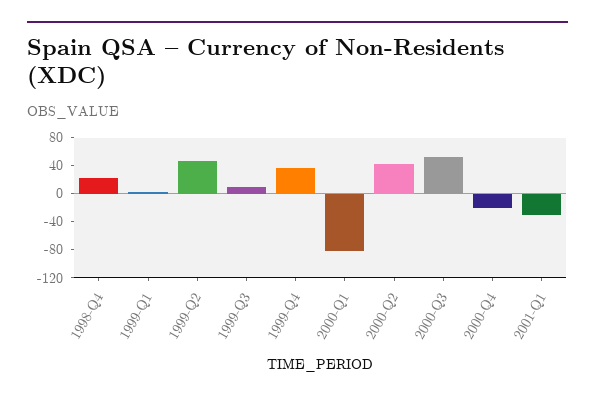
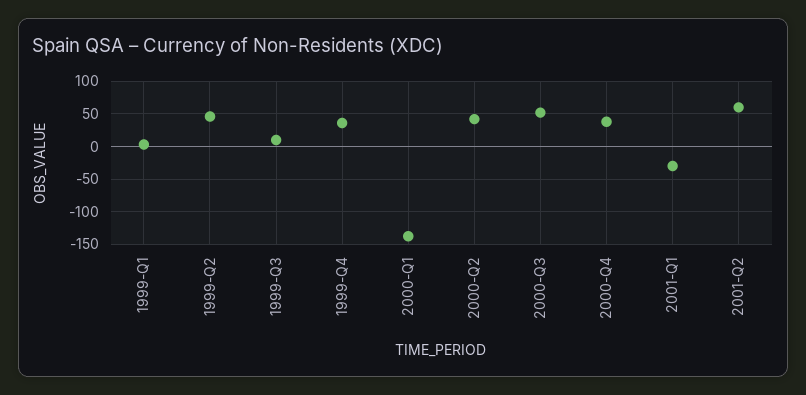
1998-Q4: 20 -> none
2000-Q1: -80 -> -140
2000-Q4: -20 -> 40
2001-Q2: none -> 60

